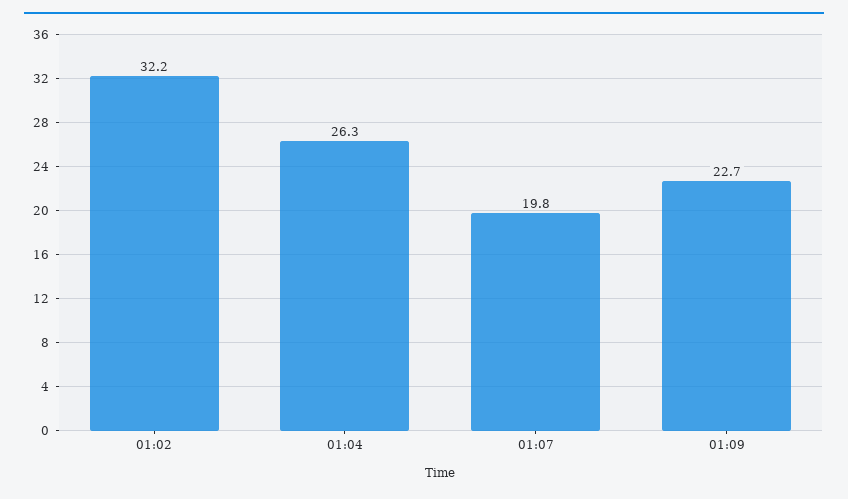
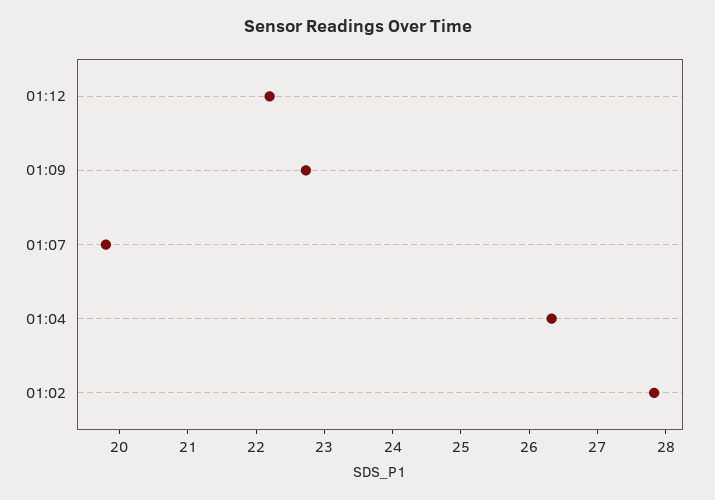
01:02: 32.2 -> 27.8
01:12: none -> 22.2

